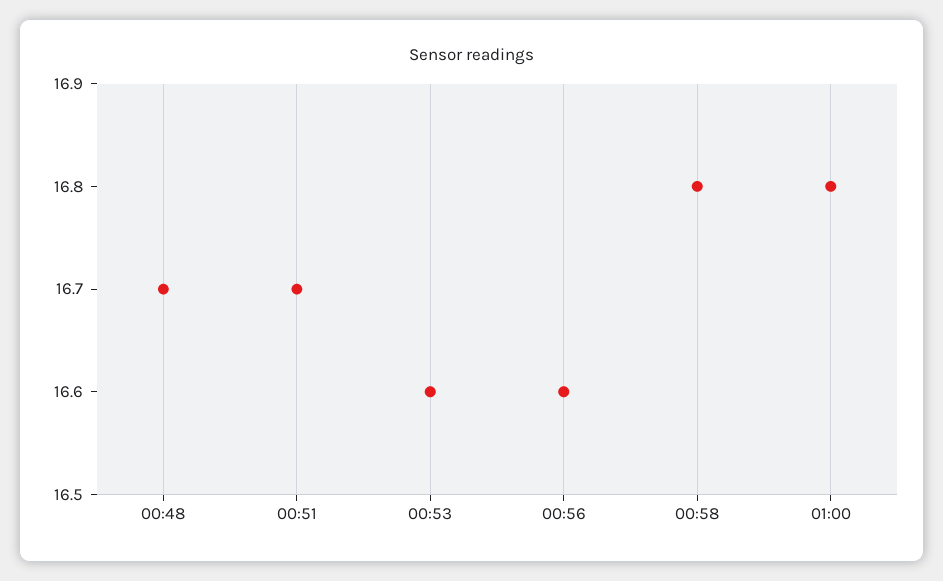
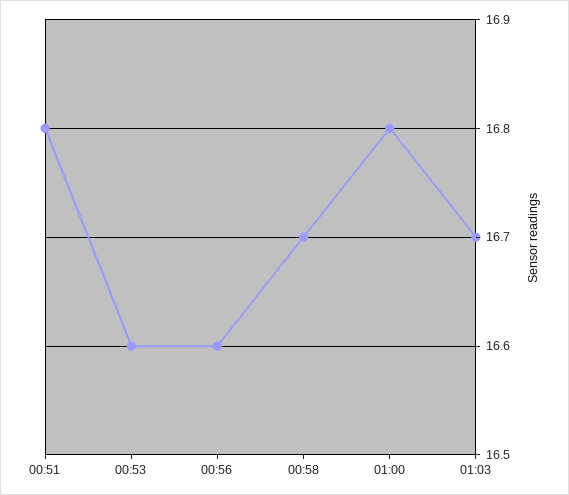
00:48: 16.7 -> none
00:51: 16.7 -> 16.8
00:58: 16.8 -> 16.7
01:03: none -> 16.7

